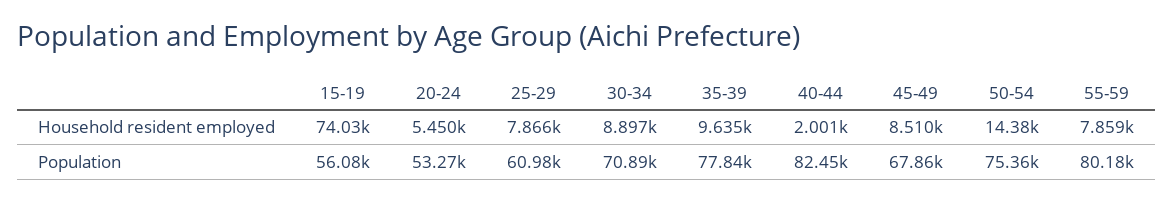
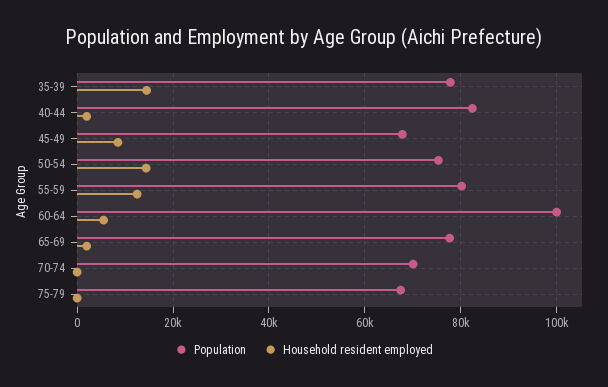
Household resident employed, 15-19: 74030 -> none
Household resident employed, 20-24: 5450 -> none
Household resident employed, 25-29: 7866 -> none
Household resident employed, 30-34: 8897 -> none
Household resident employed, 35-39: 9635 -> 14000
Household resident employed, 55-59: 7859 -> 12000
Population, 15-19: 56080 -> none
Population, 20-24: 53270 -> none
Population, 25-29: 60980 -> none
Population, 30-34: 70890 -> none
Population, 60-64: none -> 100000
Household resident employed, 60-64: none -> 6000
Population, 65-69: none -> 78000
Household resident employed, 65-69: none -> 2000
Population, 70-74: none -> 70000
Household resident employed, 70-74: none -> 0
Population, 75-79: none -> 68000
Household resident employed, 75-79: none -> 0

